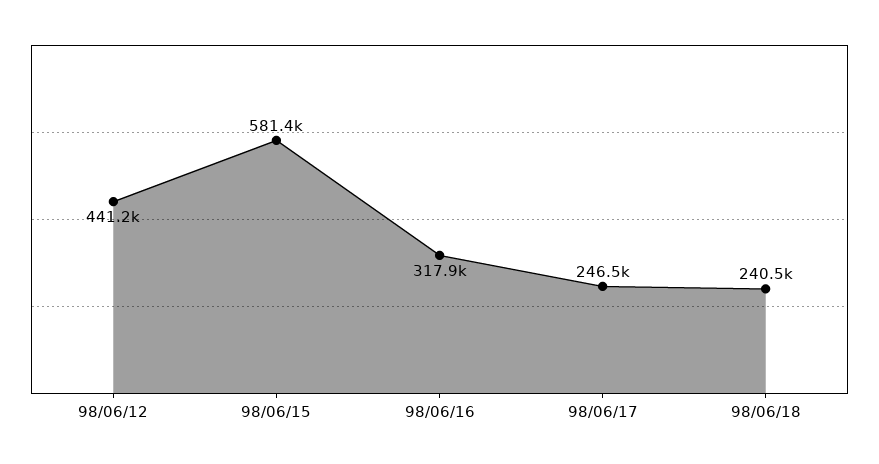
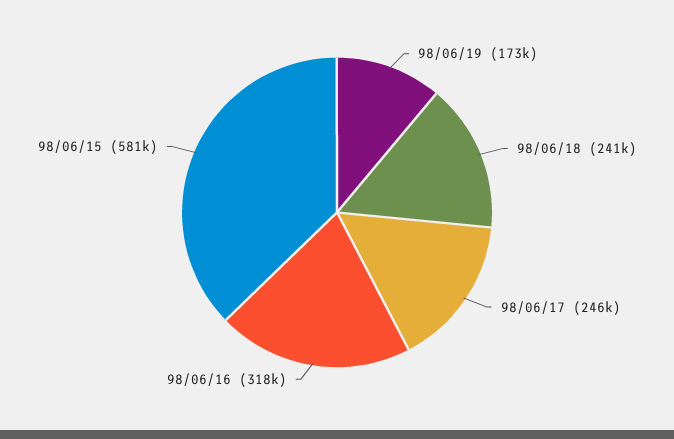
98/06/12: 441200 -> none
98/06/19: none -> 173000

